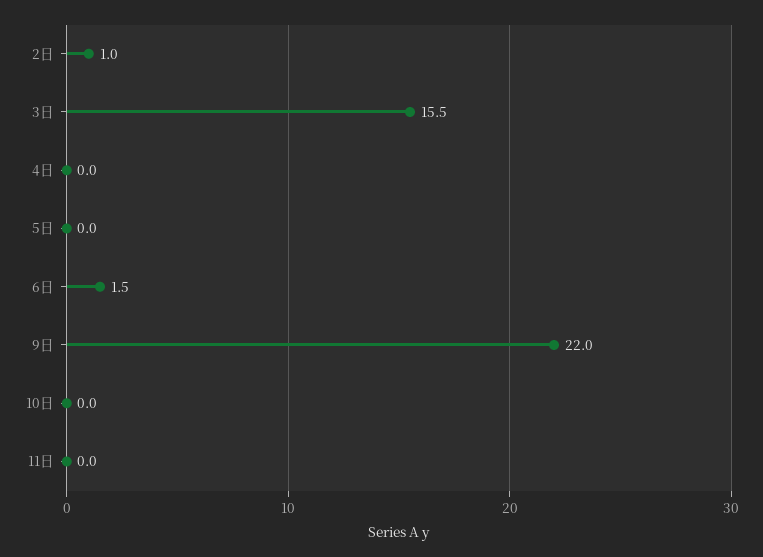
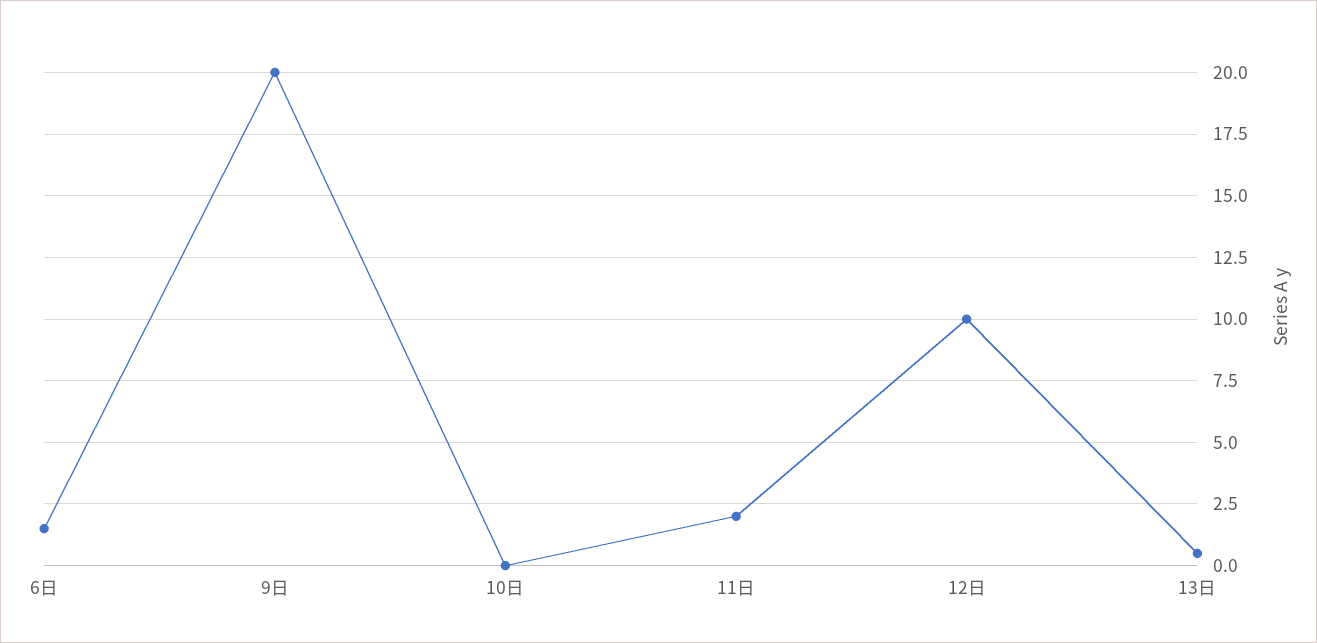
2日: 1 -> none
3日: 15.5 -> none
4日: 0 -> none
5日: 0 -> none
9日: 22 -> 20
11日: 0 -> 2
12日: none -> 10
13日: none -> 0.5

